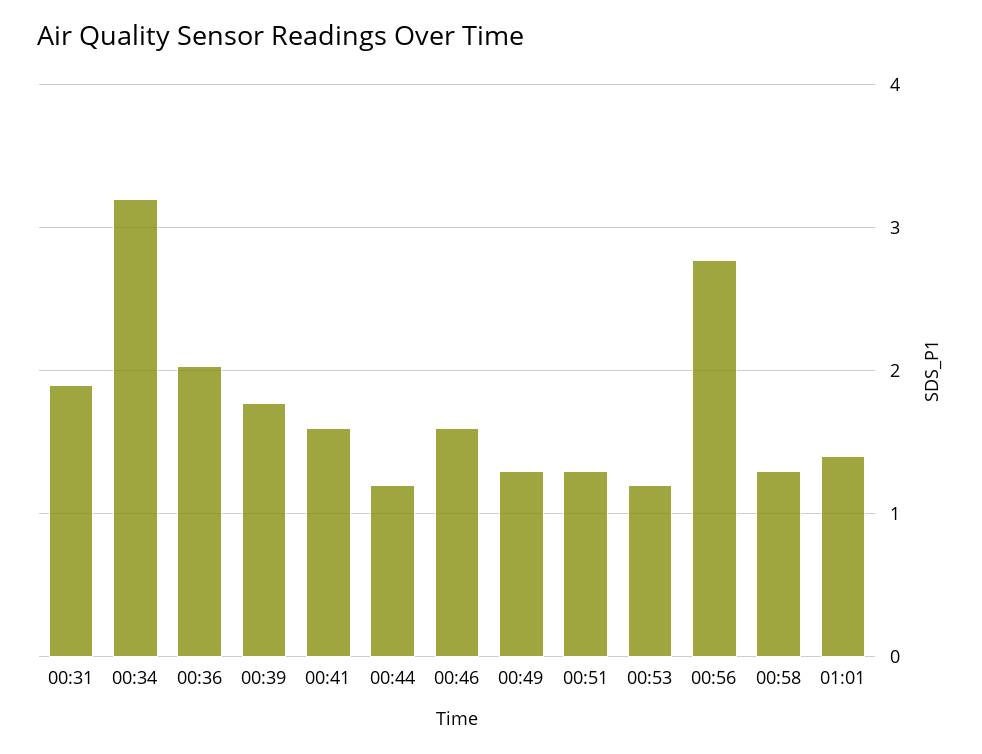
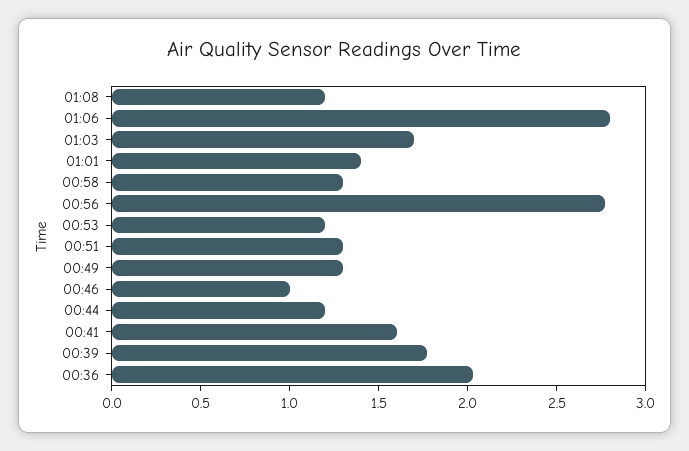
00:31: 1.9 -> none
00:34: 3.2 -> none
00:46: 1.6 -> 1
01:08: none -> 1.2
01:06: none -> 2.8
01:03: none -> 1.7

